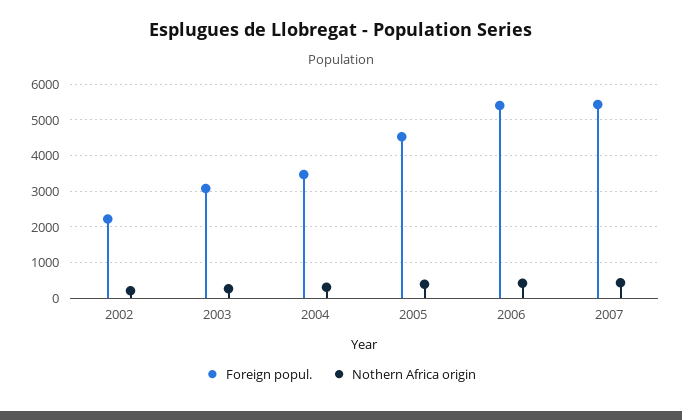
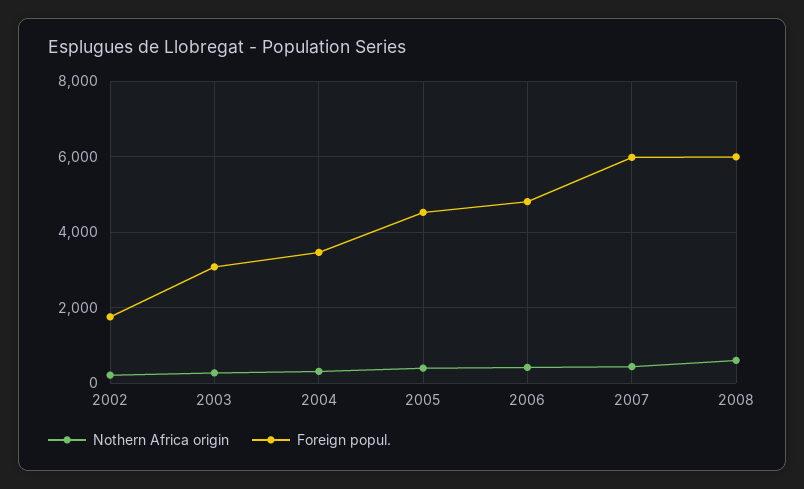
Foreign popul., 2002: 2200 -> 1800
Foreign popul., 2006: 5400 -> 4800
Foreign popul., 2007: 5400 -> 6000
Nothern Africa origin, 2008: none -> 600
Foreign popul., 2008: none -> 6000

